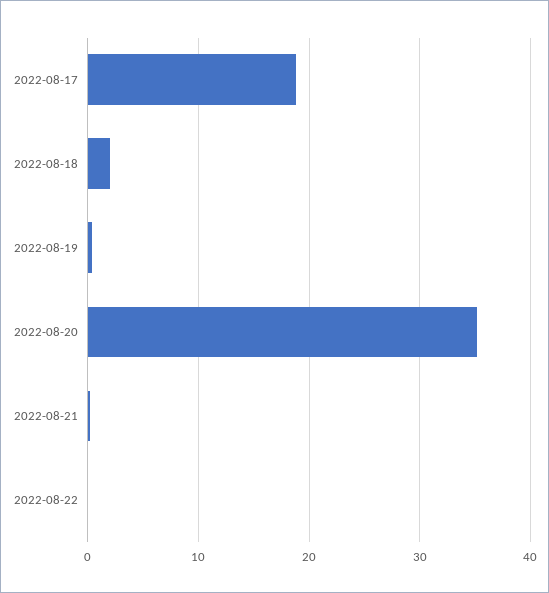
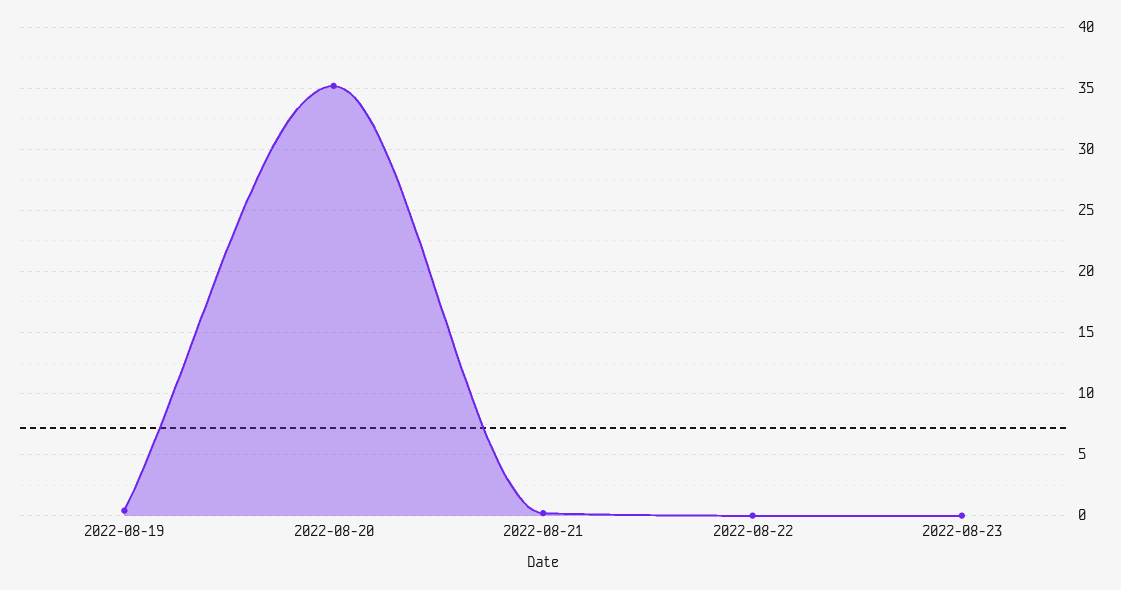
2022-08-17: 19 -> none
2022-08-18: 2 -> none
2022-08-23: none -> 0

